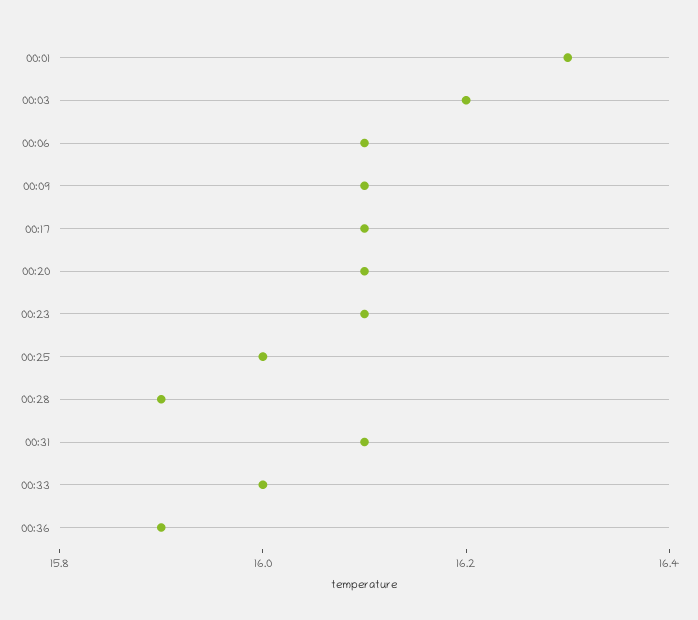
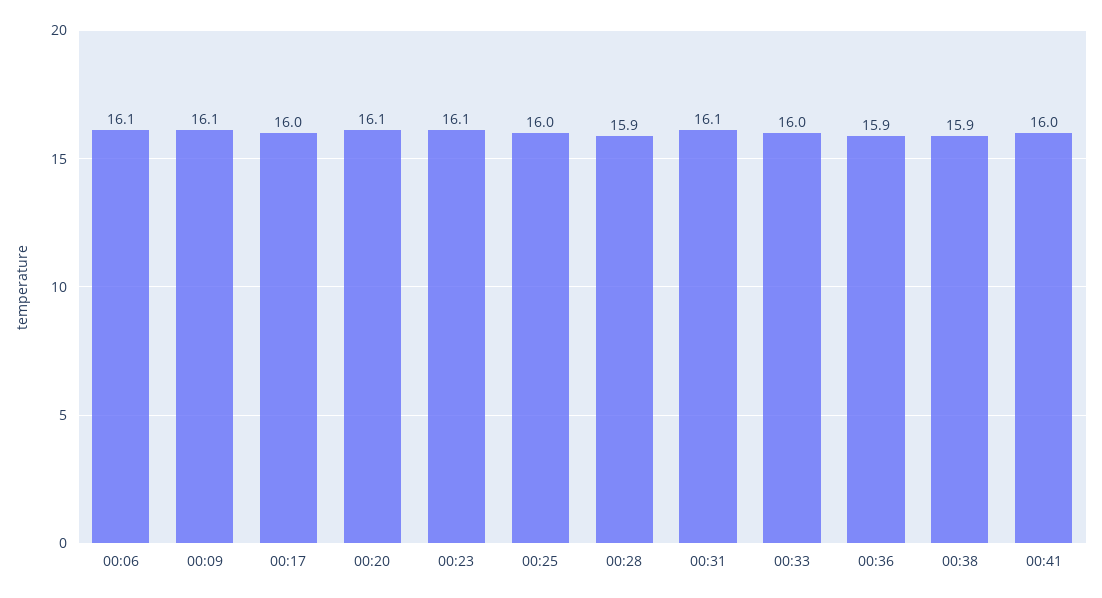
00:01: 16.3 -> none
00:03: 16.2 -> none
00:17: 16.1 -> 16
00:38: none -> 15.9
00:41: none -> 16

